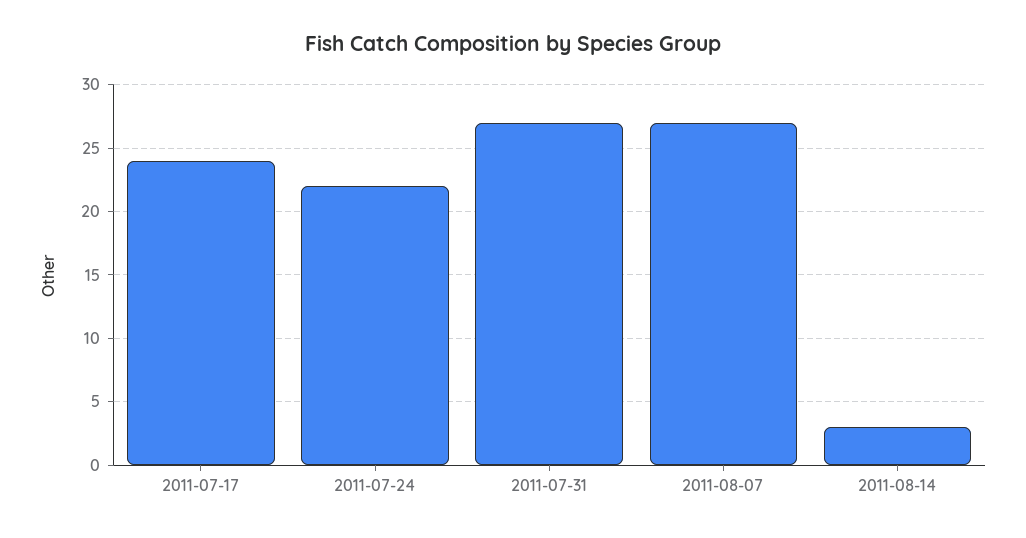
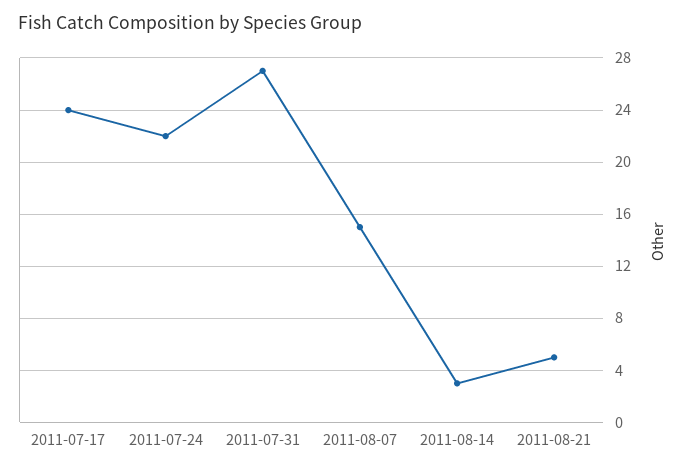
2011-08-07: 27 -> 15
2011-08-21: none -> 5

